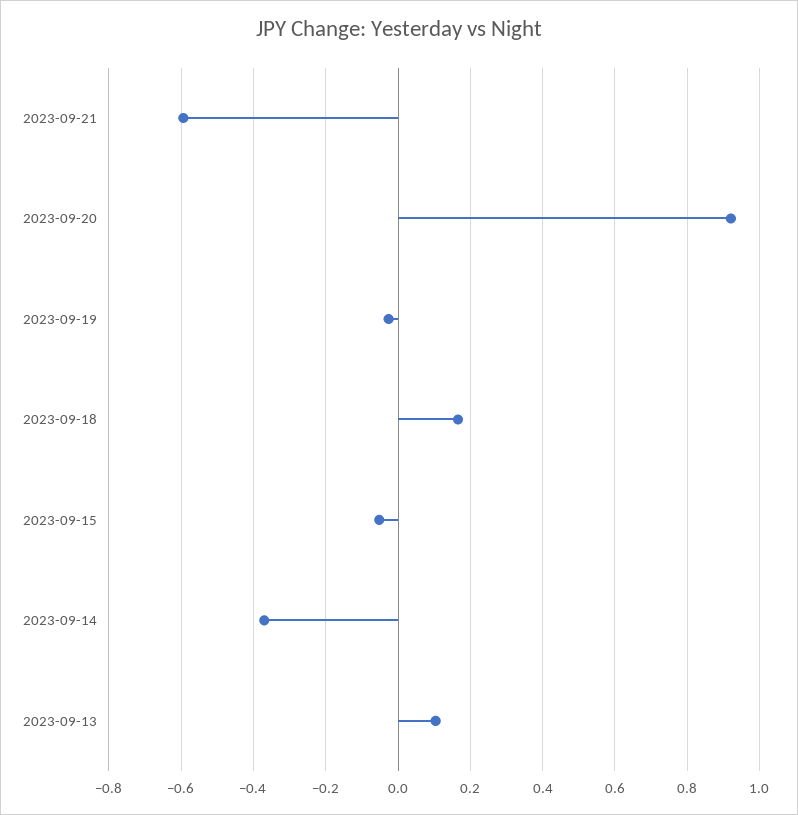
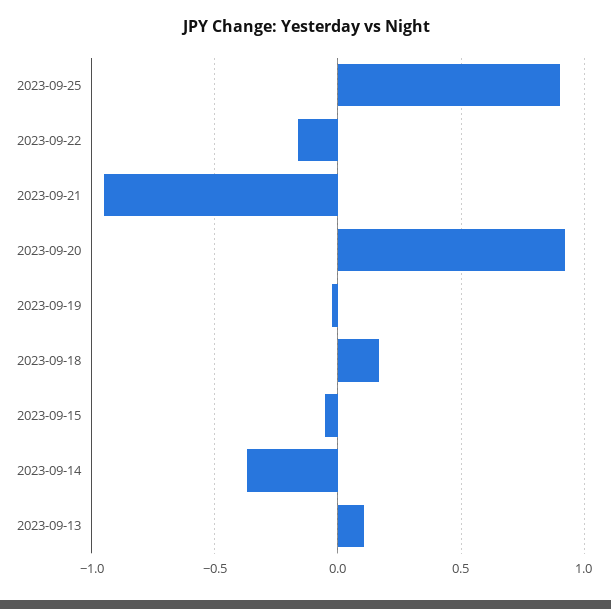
2023-09-21: -0.6 -> -0.95
2023-09-25: none -> 0.9
2023-09-22: none -> -0.15

